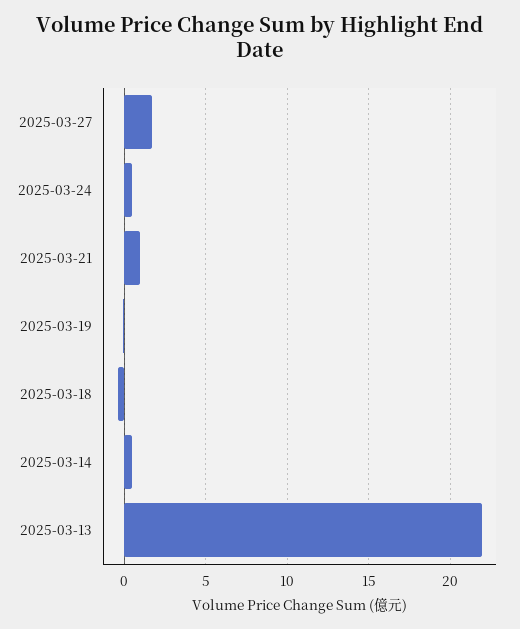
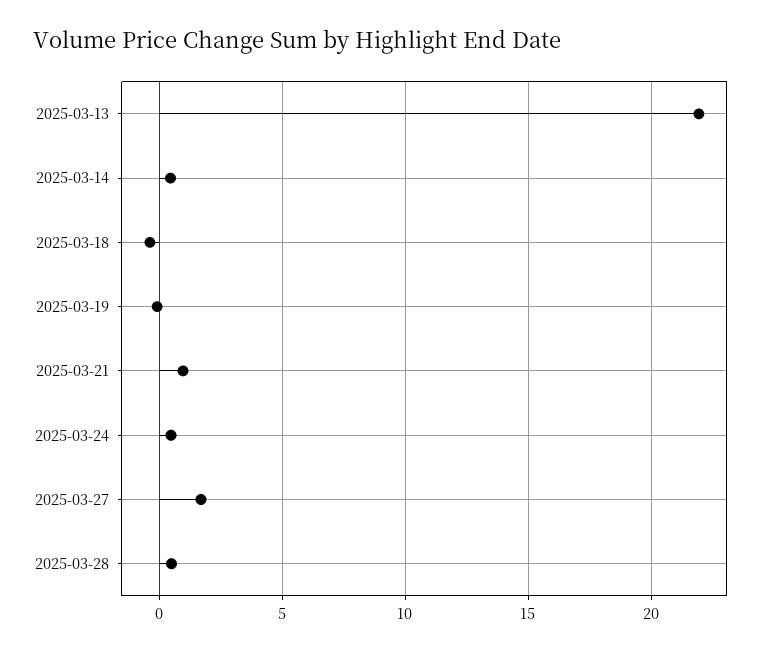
2025-03-28: none -> 0.5

